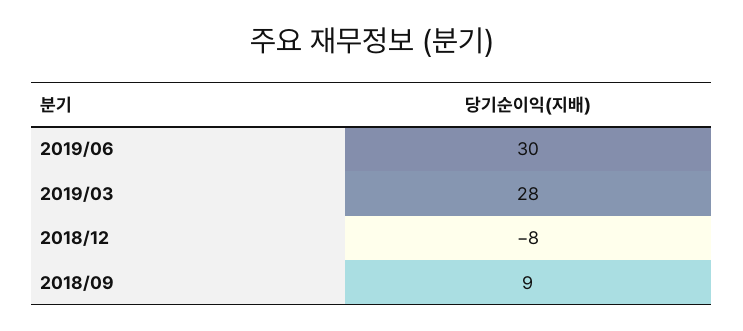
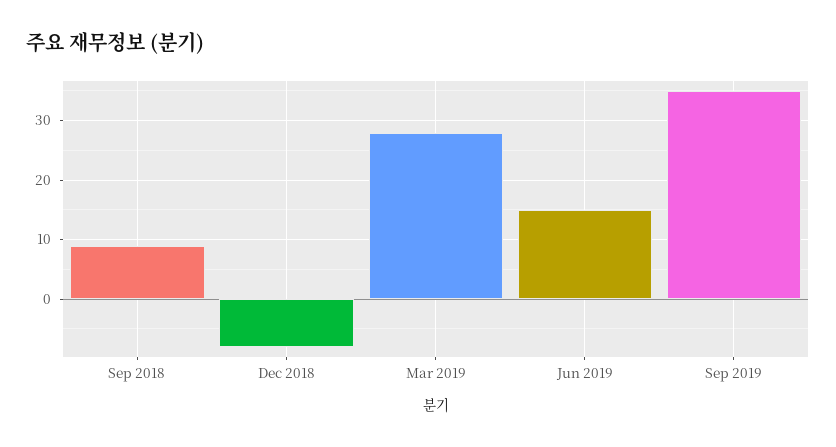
2019/06: 30 -> 15
Sep 2019: none -> 35

